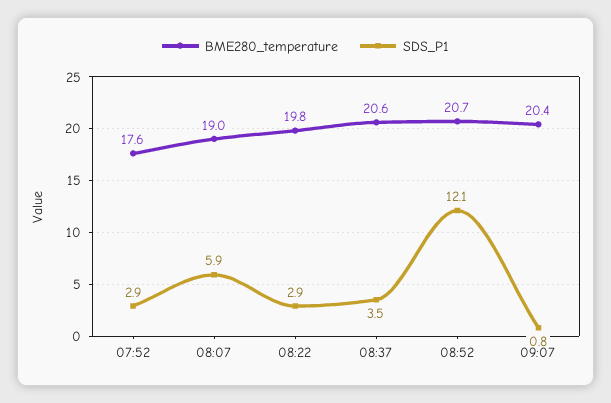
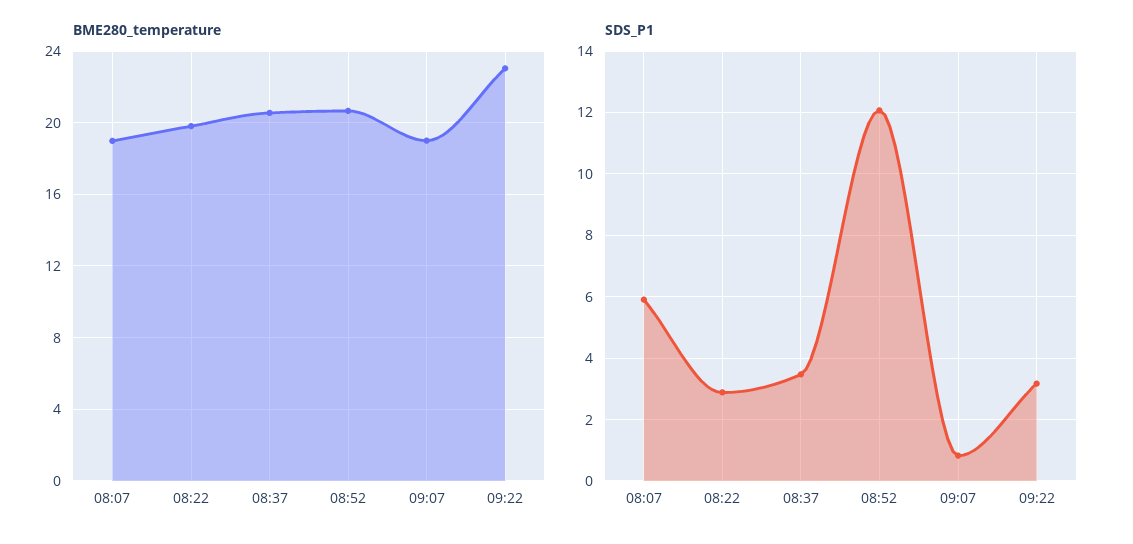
BME280_temperature, 07:52: 17.6 -> none
SDS_P1, 07:52: 2.9 -> none
BME280_temperature, 09:07: 20.4 -> 19
BME280_temperature, 09:22: none -> 23
SDS_P1, 09:22: none -> 3.2

